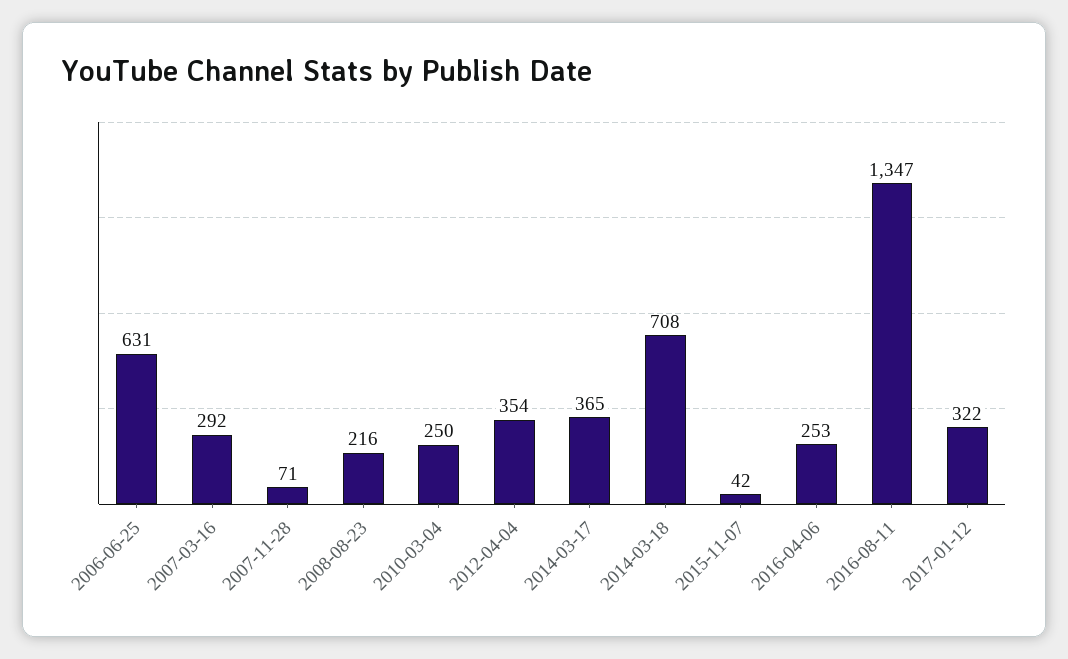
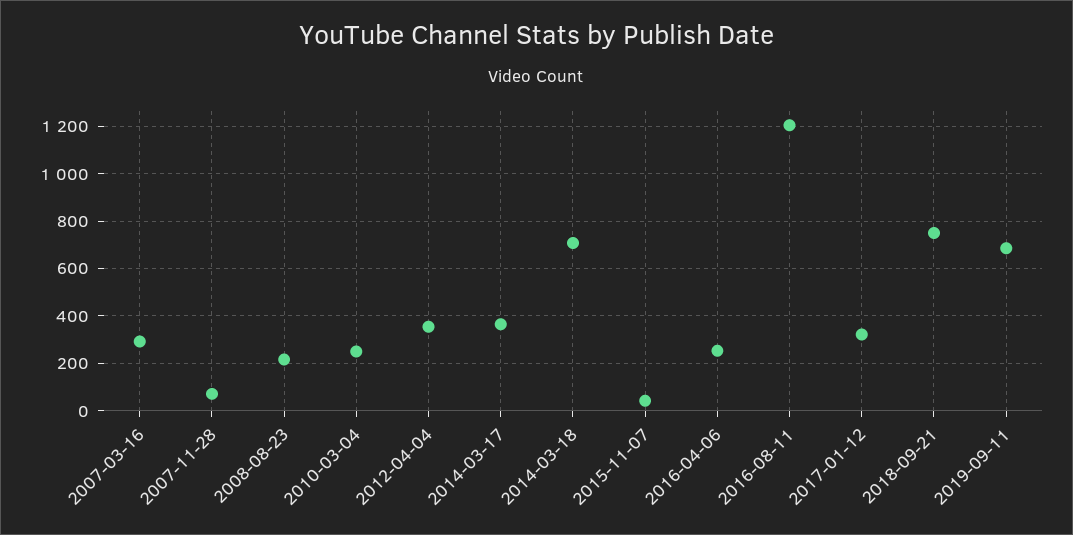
2006-06-25: 631 -> none
2016-08-11: 1347 -> 1200
2018-09-21: none -> 750
2019-09-11: none -> 700

